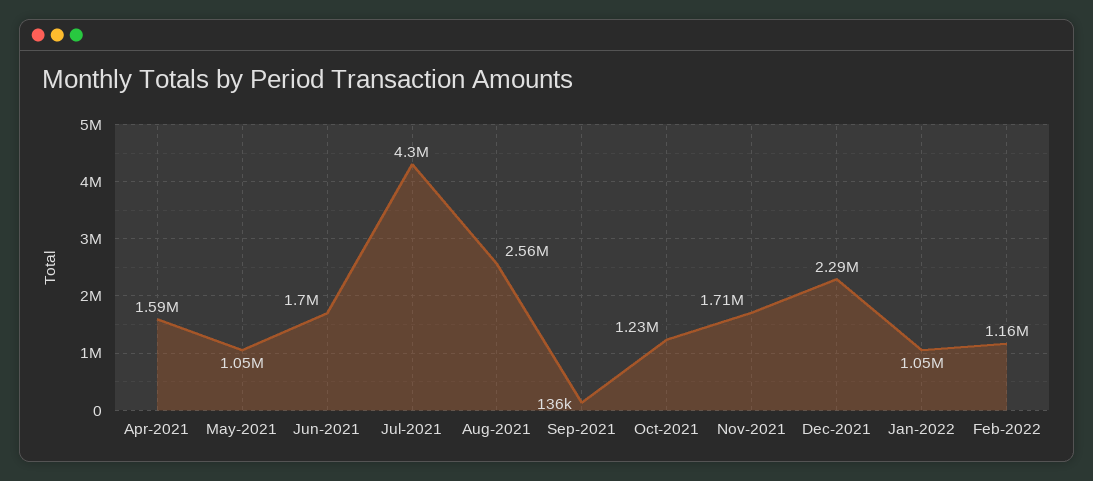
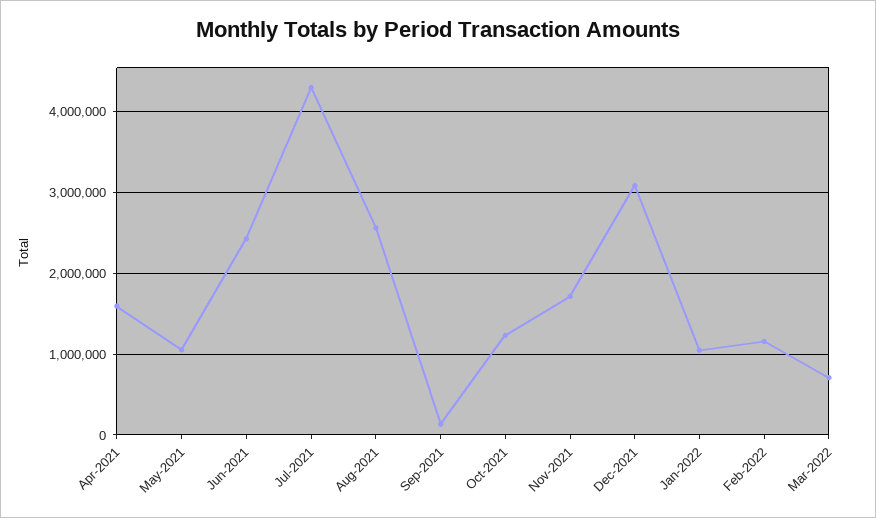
Jun-2021: 1700000 -> 2400000
Dec-2021: 2290000 -> 3100000
Mar-2022: none -> 700000

